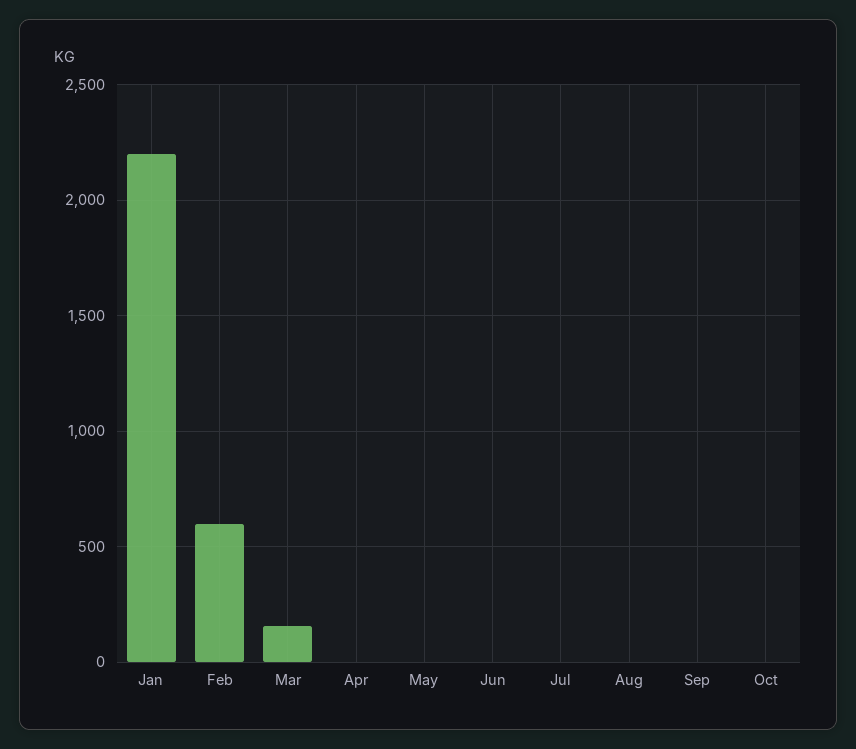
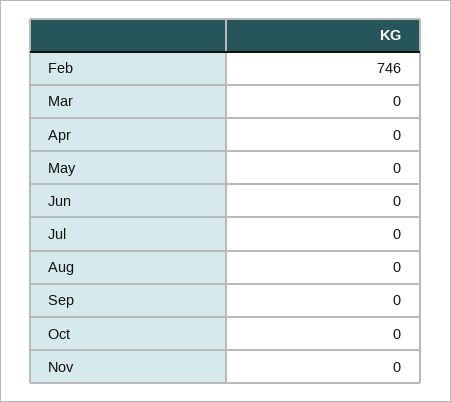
Jan: 2200 -> none
Feb: 600 -> 746
Mar: 150 -> 0
Nov: none -> 0

